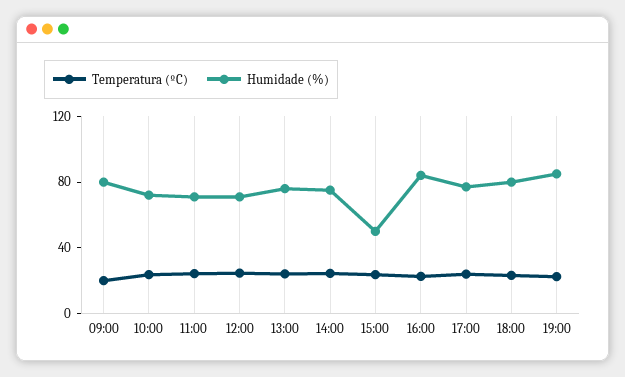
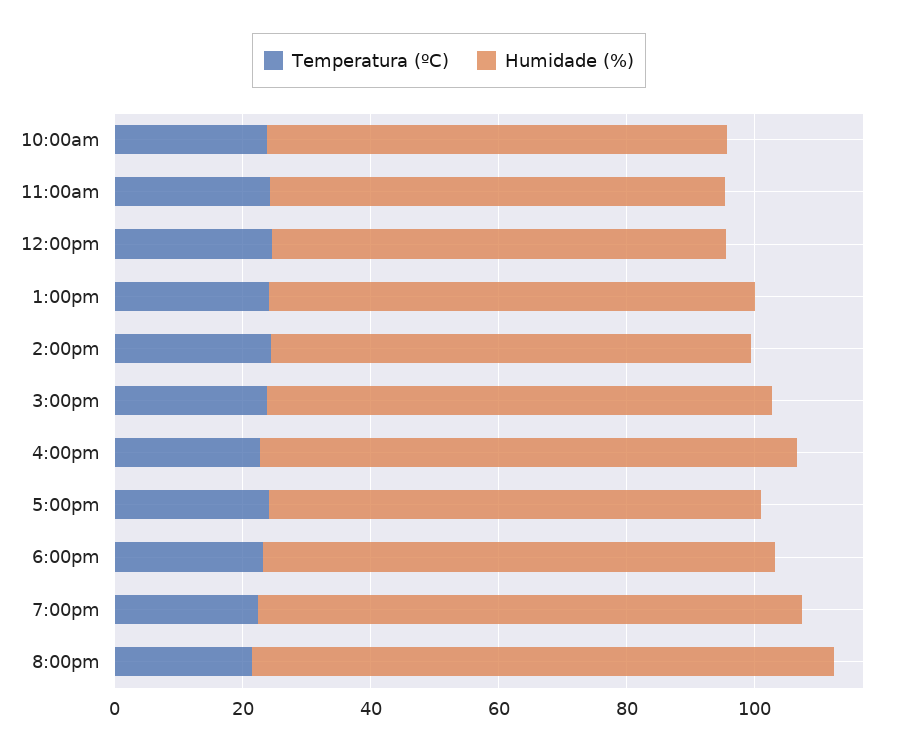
Temperatura (ºC), 09:00: 20 -> none
Humidade (%), 09:00: 80 -> none
Humidade (%), 15:00: 50 -> 80
Temperatura (ºC), 8:00pm: none -> 20
Humidade (%), 8:00pm: none -> 90

